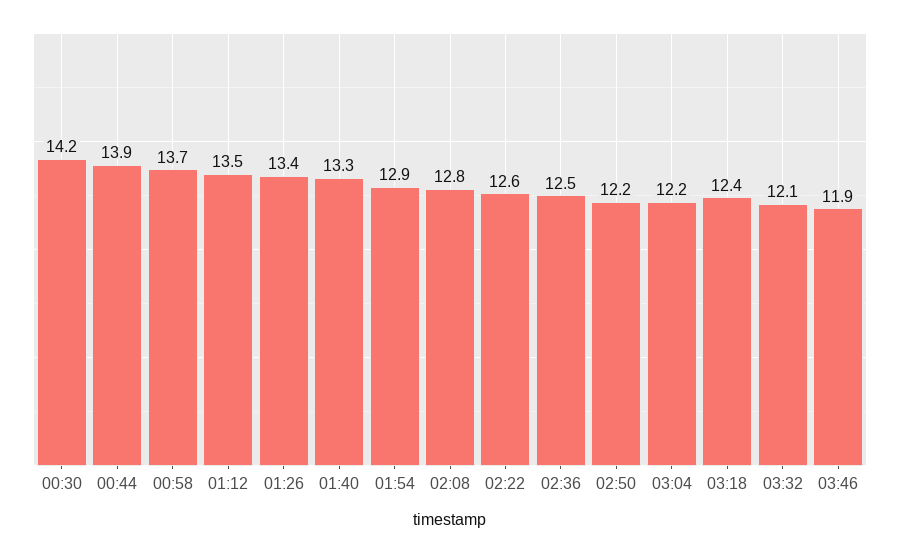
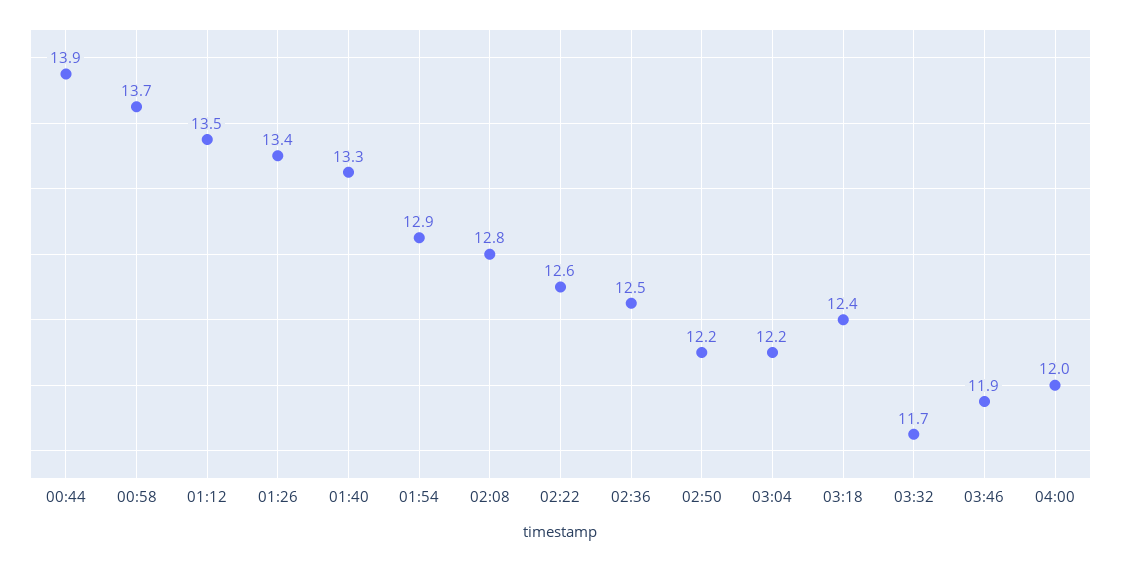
00:30: 14.2 -> none
03:32: 12.1 -> 11.7
04:00: none -> 12

